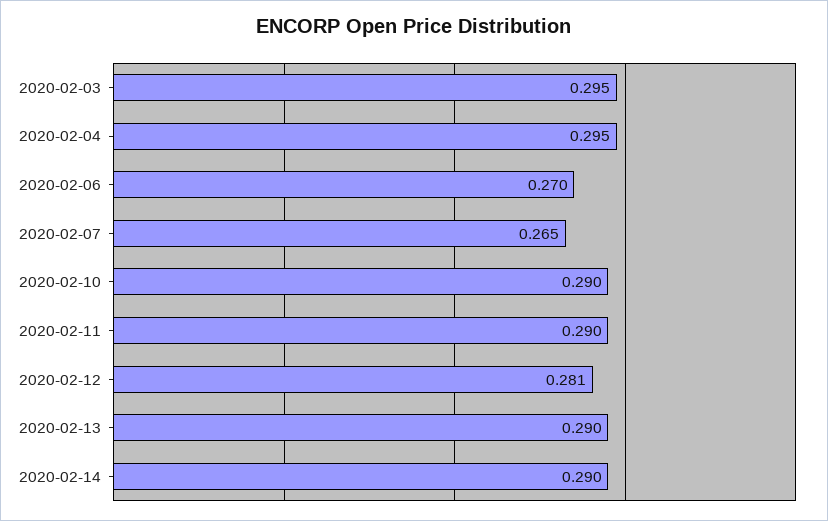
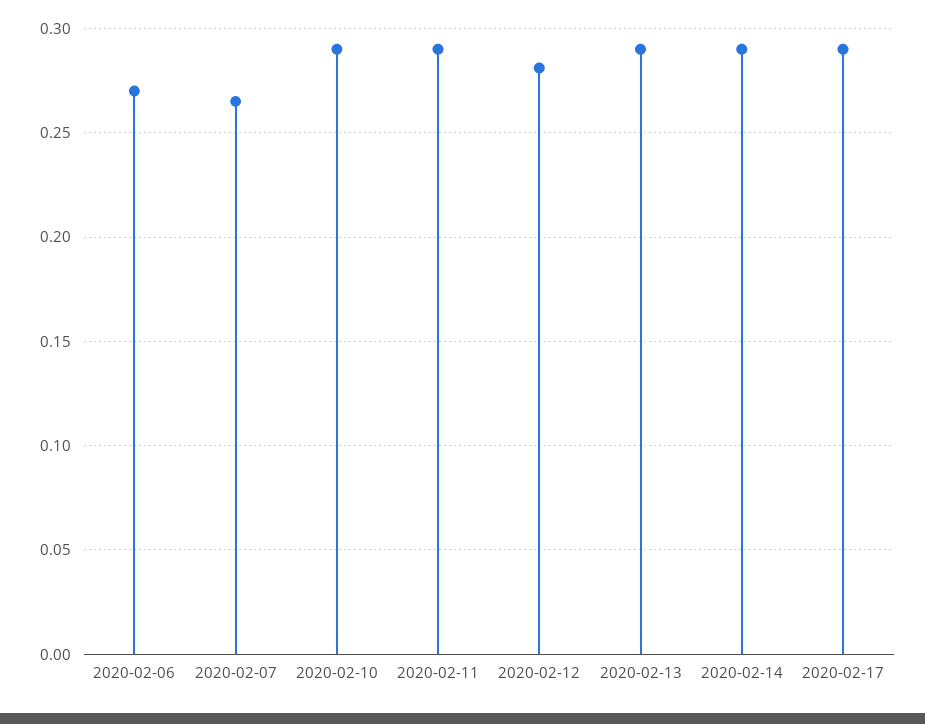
2020-02-03: 0.295 -> none
2020-02-04: 0.295 -> none
2020-02-17: none -> 0.29

